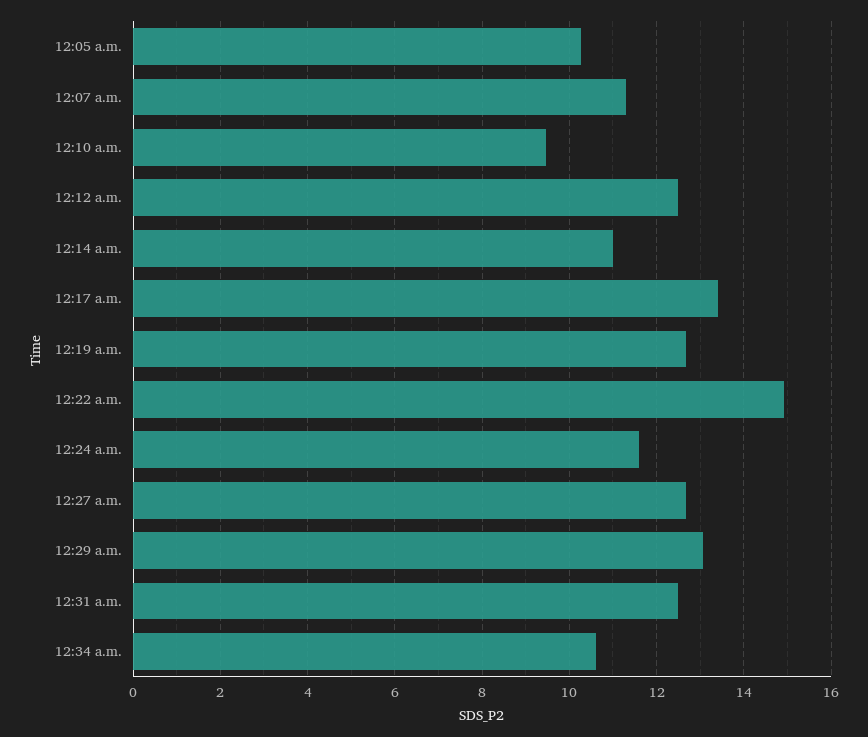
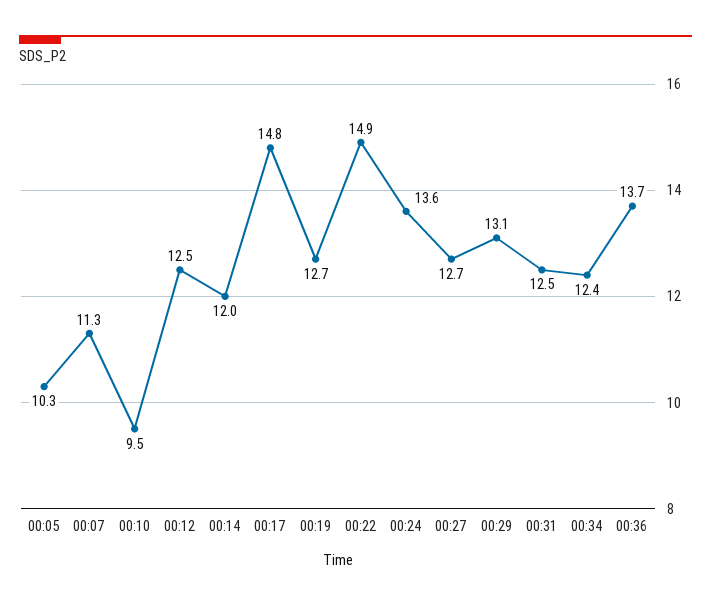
12:14 a.m.: 11 -> 12
12:17 a.m.: 13.4 -> 14.8
12:24 a.m.: 11.6 -> 13.6
12:34 a.m.: 10.6 -> 12.4
00:36: none -> 13.7

